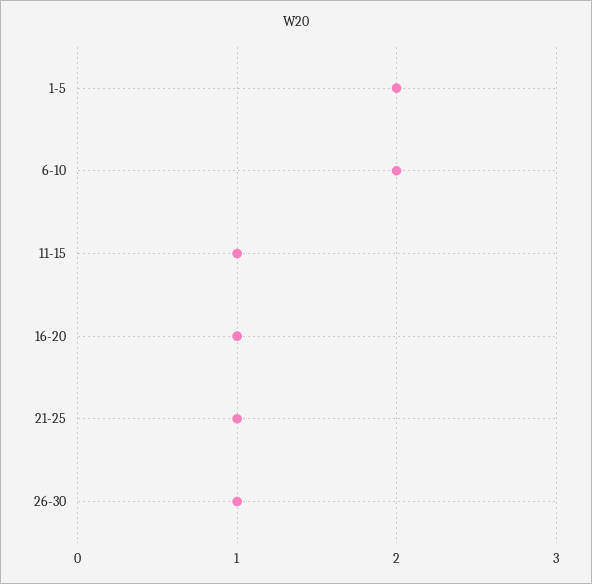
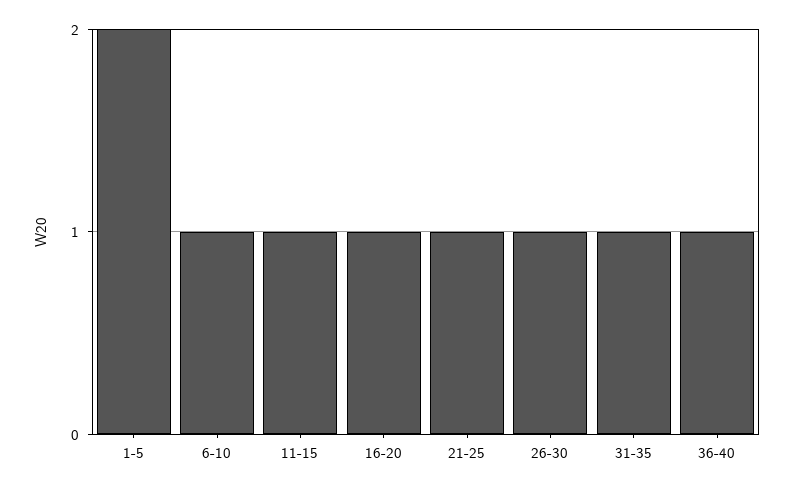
6-10: 2 -> 1
31-35: none -> 1
36-40: none -> 1

